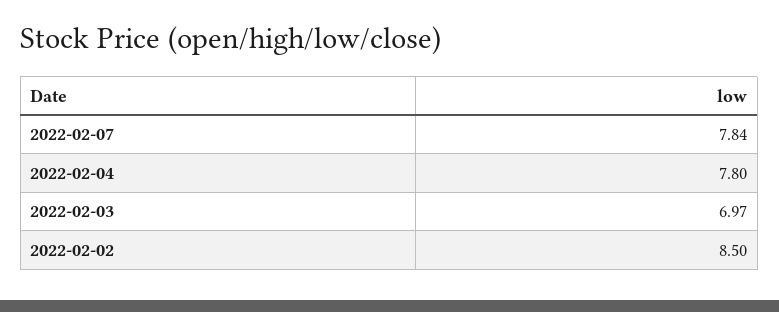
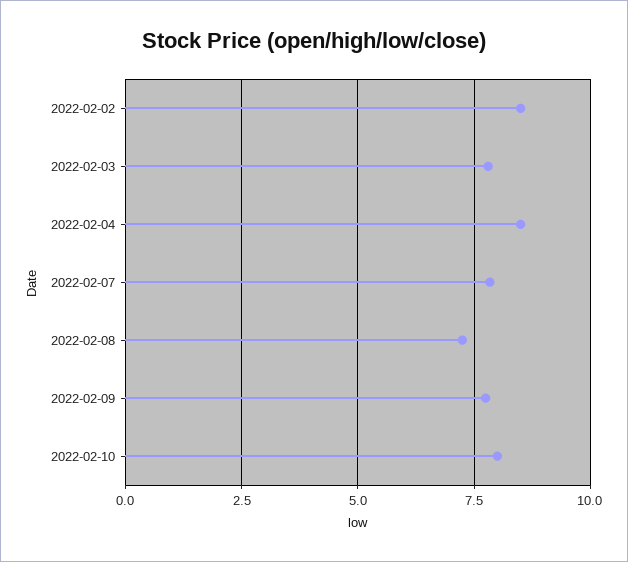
2022-02-04: 7.8 -> 8.5
2022-02-03: 6.97 -> 7.75
2022-02-08: none -> 7.25
2022-02-09: none -> 7.75
2022-02-10: none -> 8

